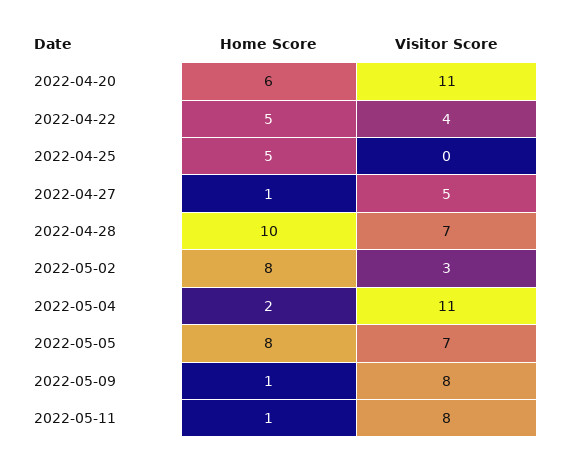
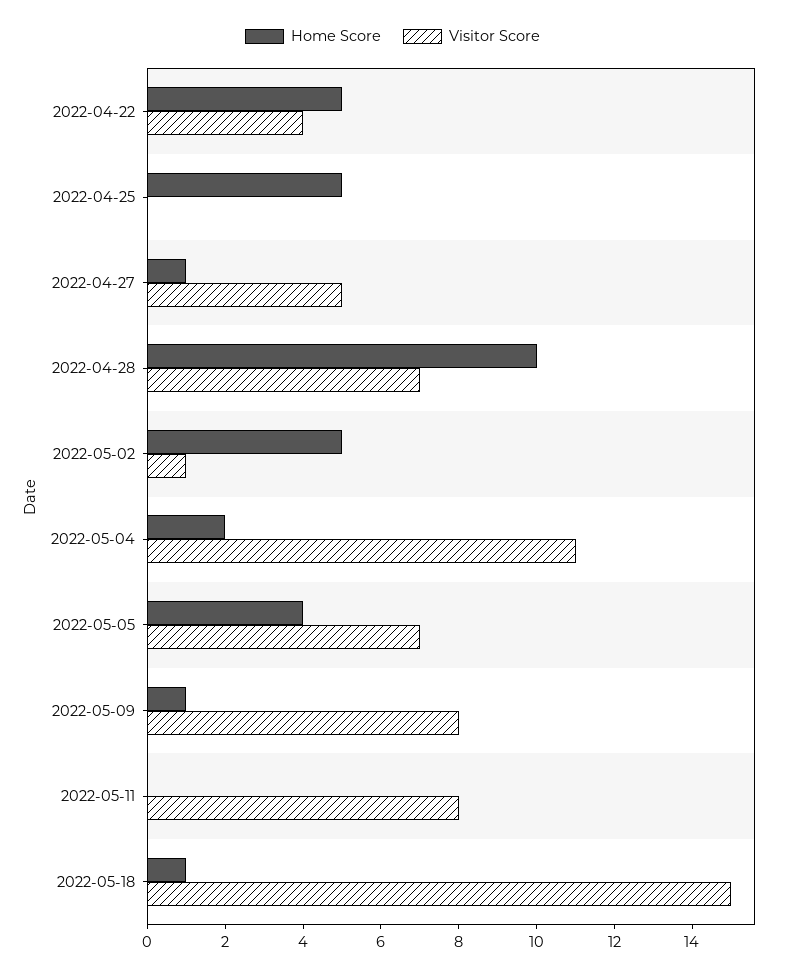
Home Score, 2022-04-20: 6 -> none
Visitor Score, 2022-04-20: 11 -> none
Home Score, 2022-05-02: 8 -> 5
Visitor Score, 2022-05-02: 3 -> 1
Home Score, 2022-05-05: 8 -> 4
Home Score, 2022-05-11: 1 -> 0
Home Score, 2022-05-18: none -> 1
Visitor Score, 2022-05-18: none -> 15

